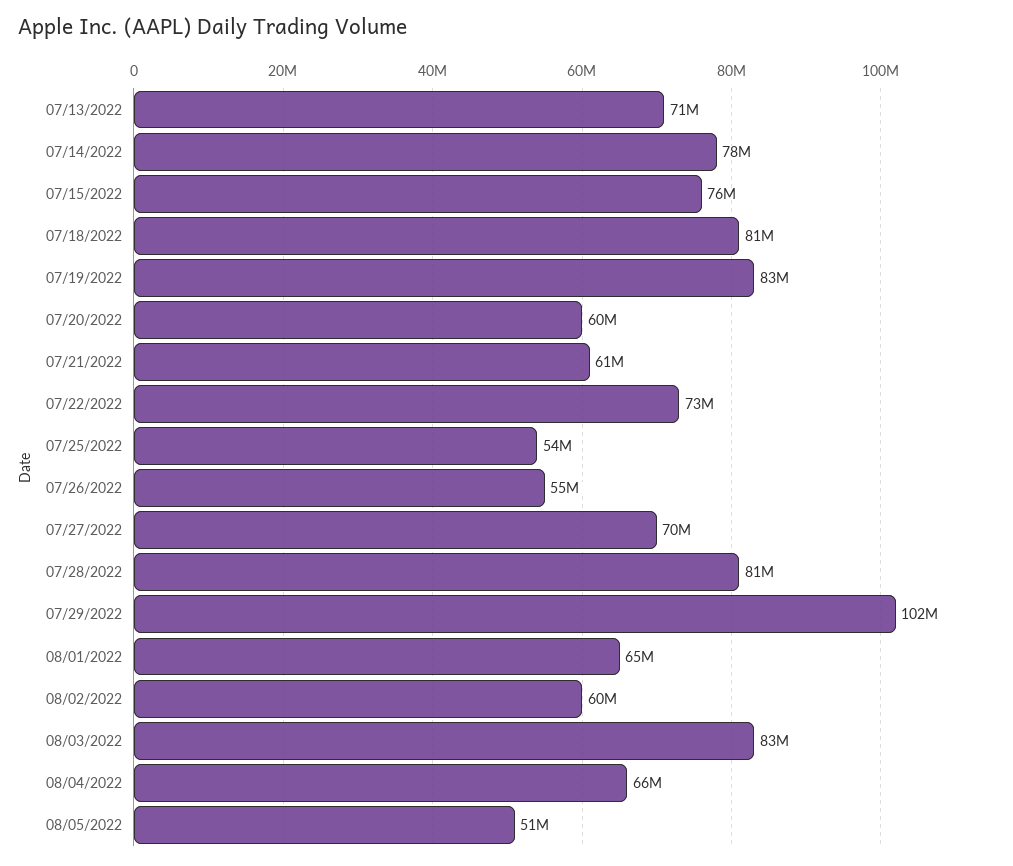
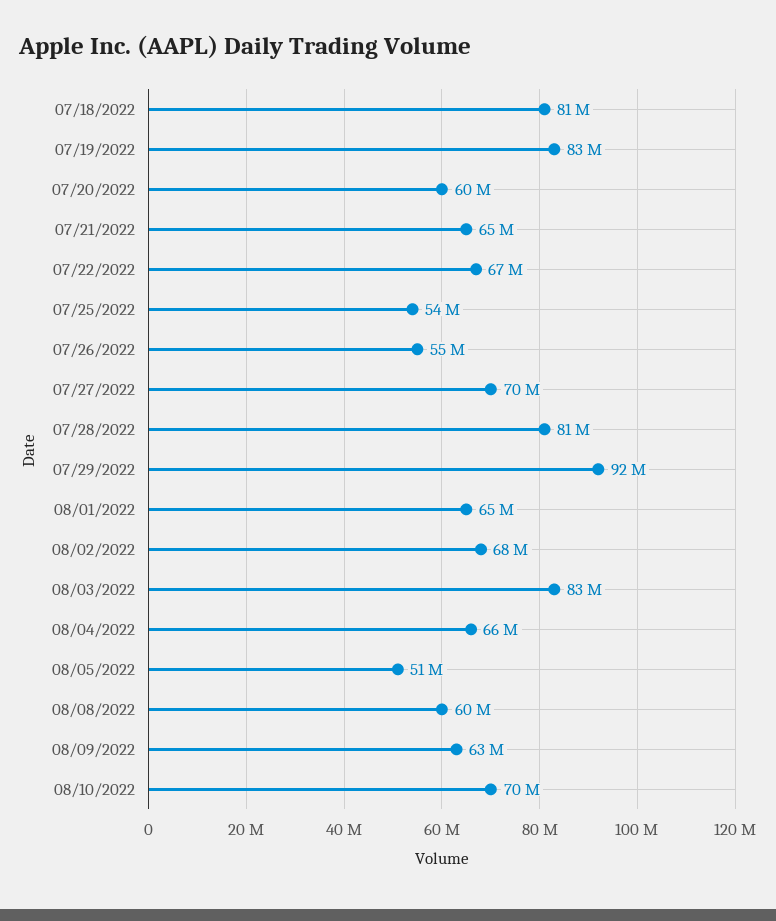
07/13/2022: 71000000 -> none
07/14/2022: 78000000 -> none
07/15/2022: 76000000 -> none
07/21/2022: 61000000 -> 65000000
07/22/2022: 73000000 -> 67000000
07/29/2022: 102000000 -> 92000000
08/02/2022: 60000000 -> 68000000
08/08/2022: none -> 60000000
08/09/2022: none -> 63000000
08/10/2022: none -> 70000000

